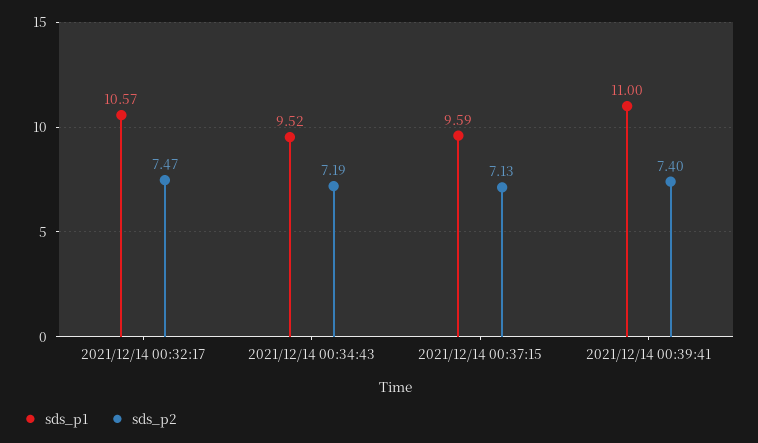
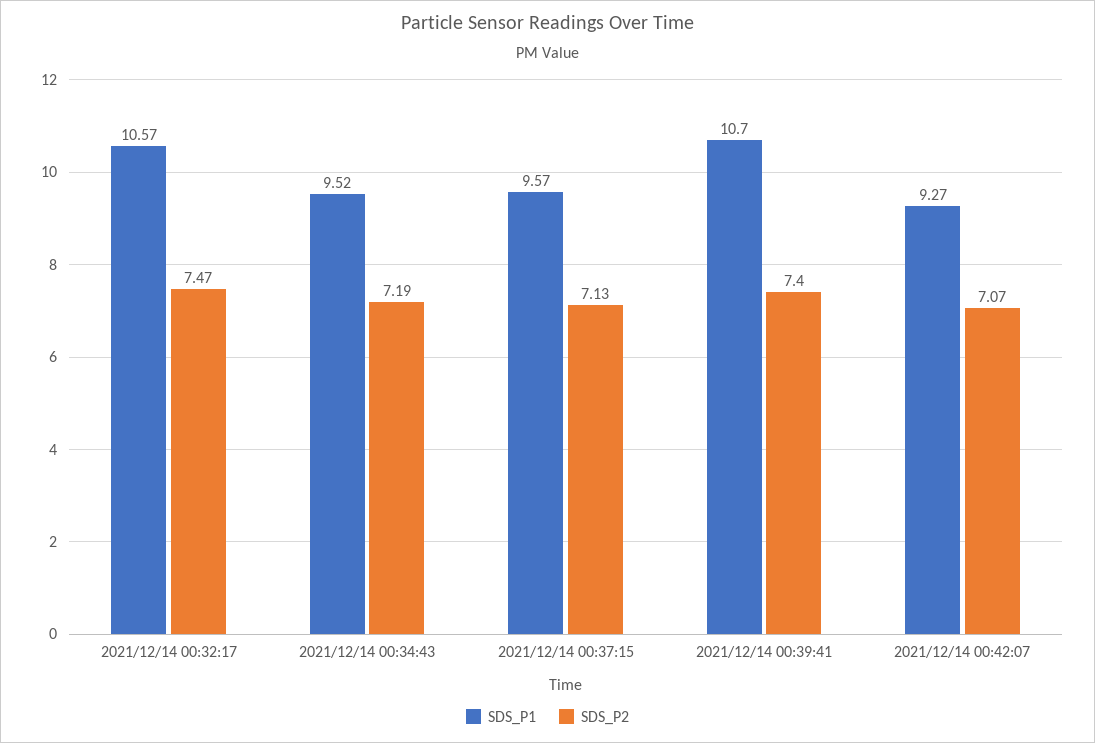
sds_p1, 2021/12/14 00:37:15: 9.59 -> 9.57
sds_p1, 2021/12/14 00:39:41: 11 -> 10.7
sds_p1, 2021/12/14 00:42:07: none -> 9.27
sds_p2, 2021/12/14 00:42:07: none -> 7.07

